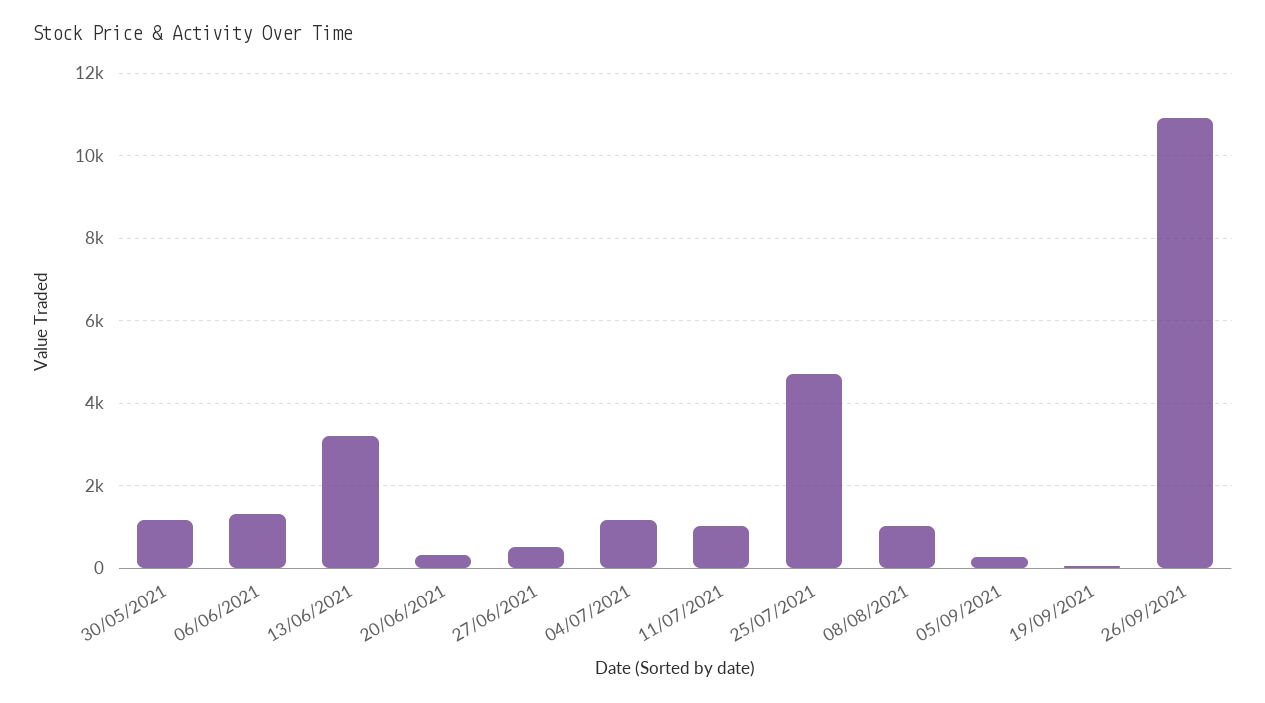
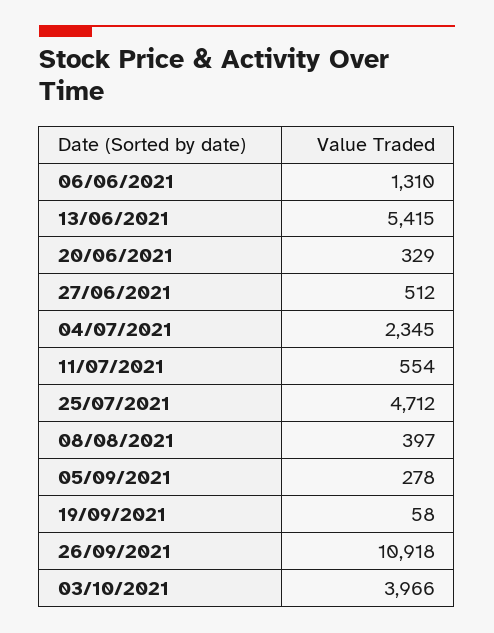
30/05/2021: 1200 -> none
13/06/2021: 3200 -> 5415
04/07/2021: 1200 -> 2345
11/07/2021: 1000 -> 554
08/08/2021: 1000 -> 397
03/10/2021: none -> 3966

